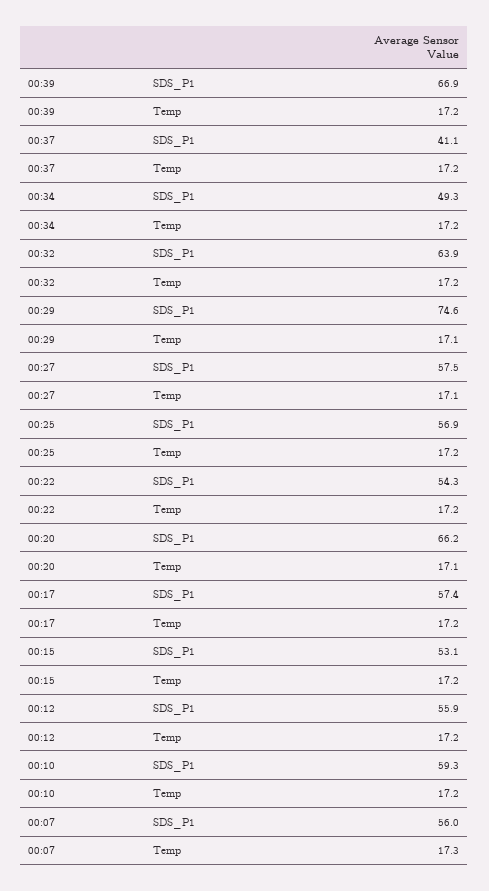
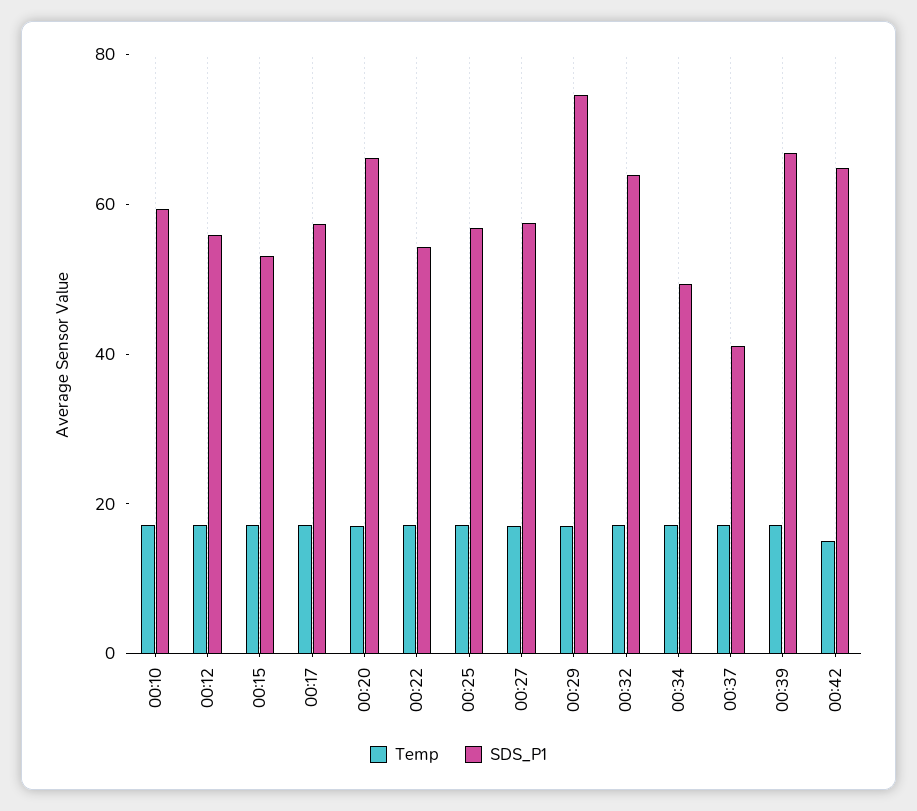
SDS_P1, 00:07: 56 -> none
Temp, 00:07: 17.3 -> none
Temp, 00:42: none -> 15
SDS_P1, 00:42: none -> 65

